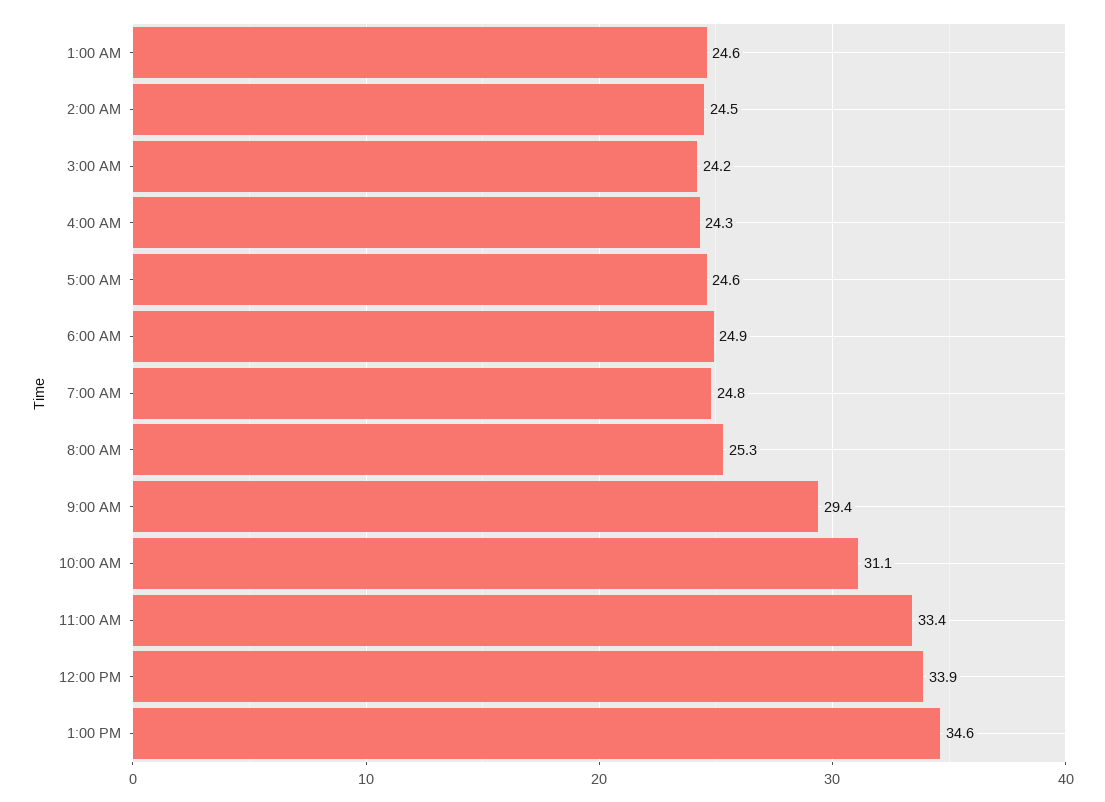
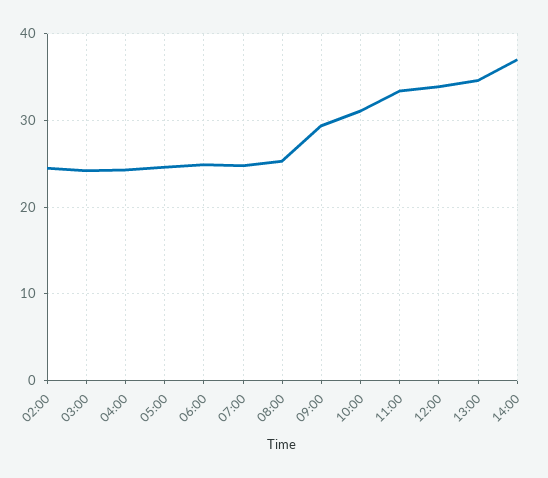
1:00 AM: 24.6 -> none
14:00: none -> 37

